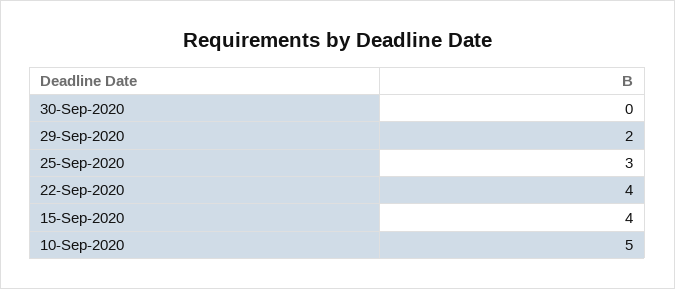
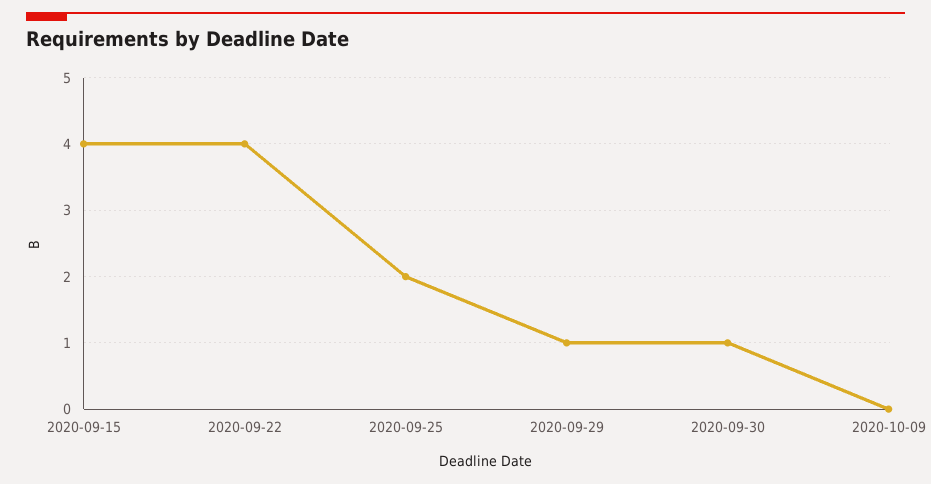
30-Sep-2020: 0 -> 1
29-Sep-2020: 2 -> 1
25-Sep-2020: 3 -> 2
10-Sep-2020: 5 -> none
2020-10-09: none -> 0

